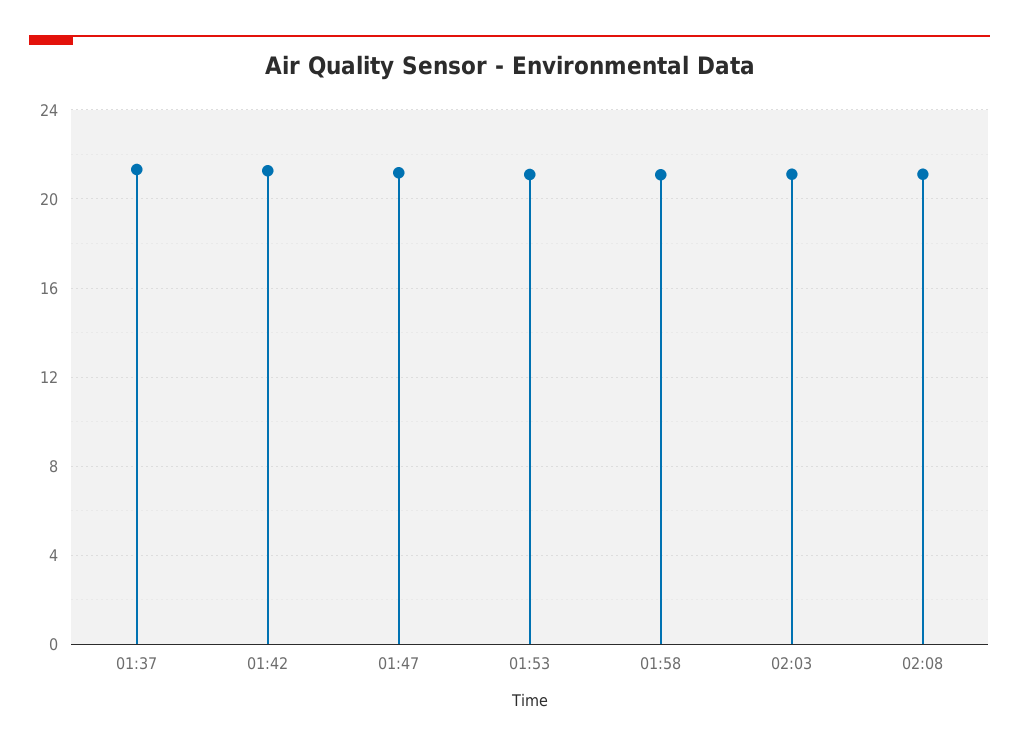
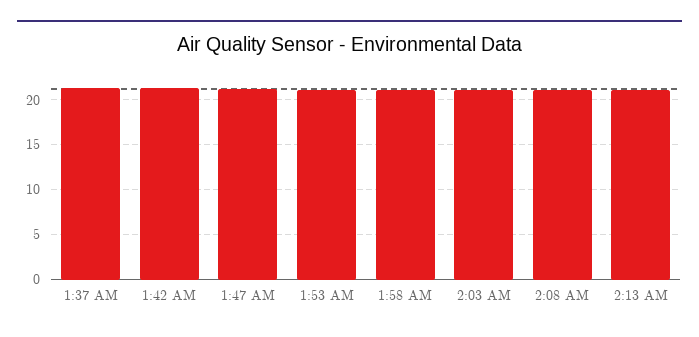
2:13 AM: none -> 21

